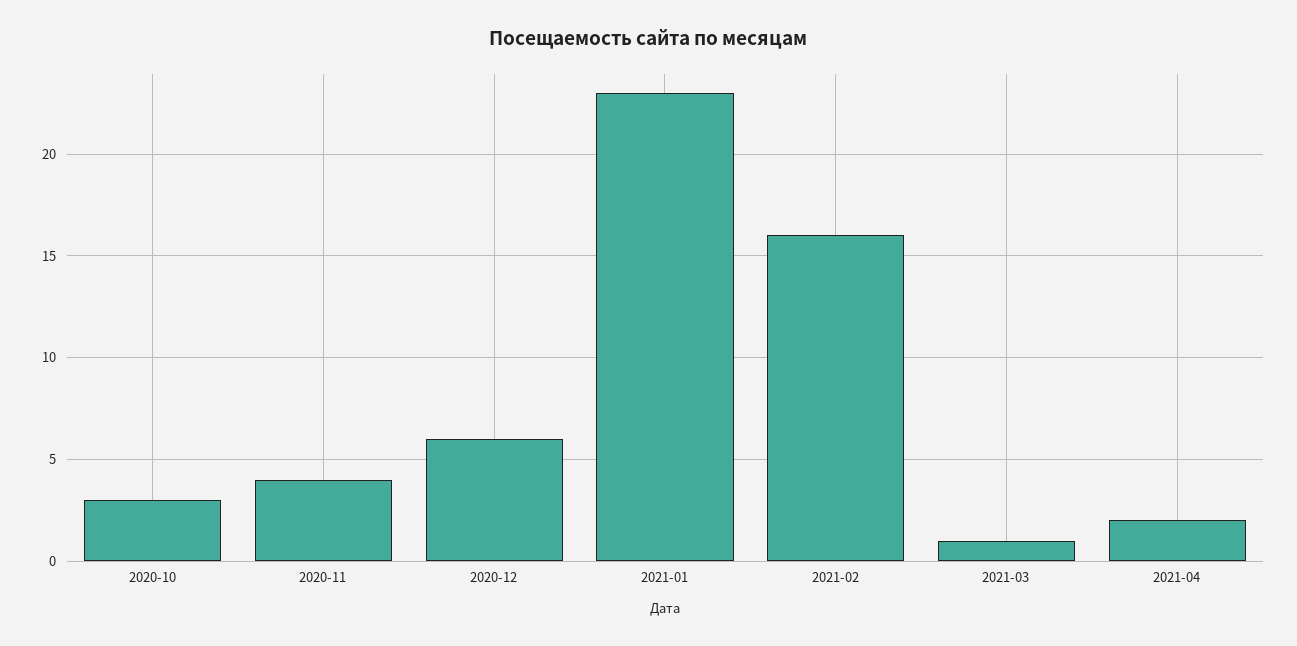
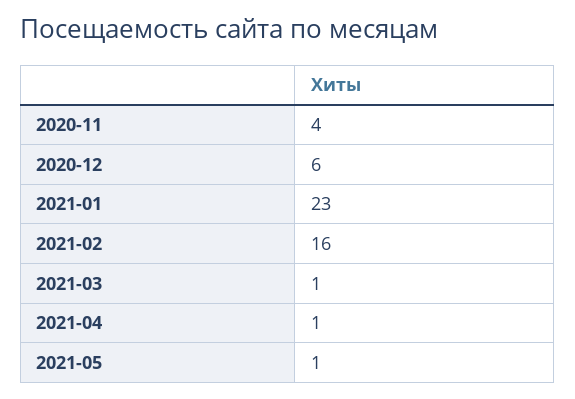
2020-10: 3 -> none
2021-04: 2 -> 1
2021-05: none -> 1

